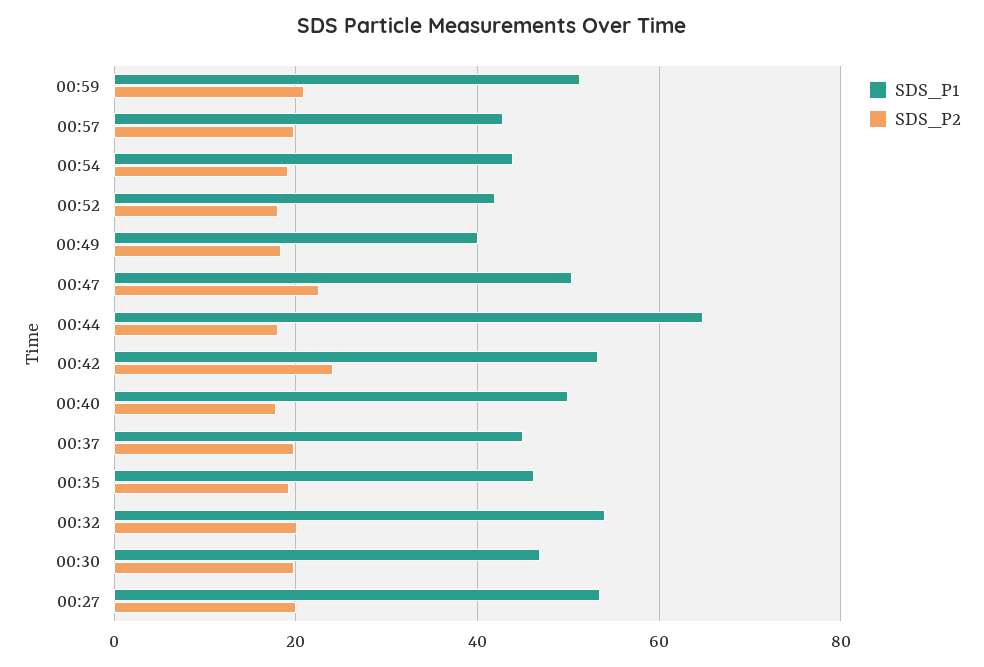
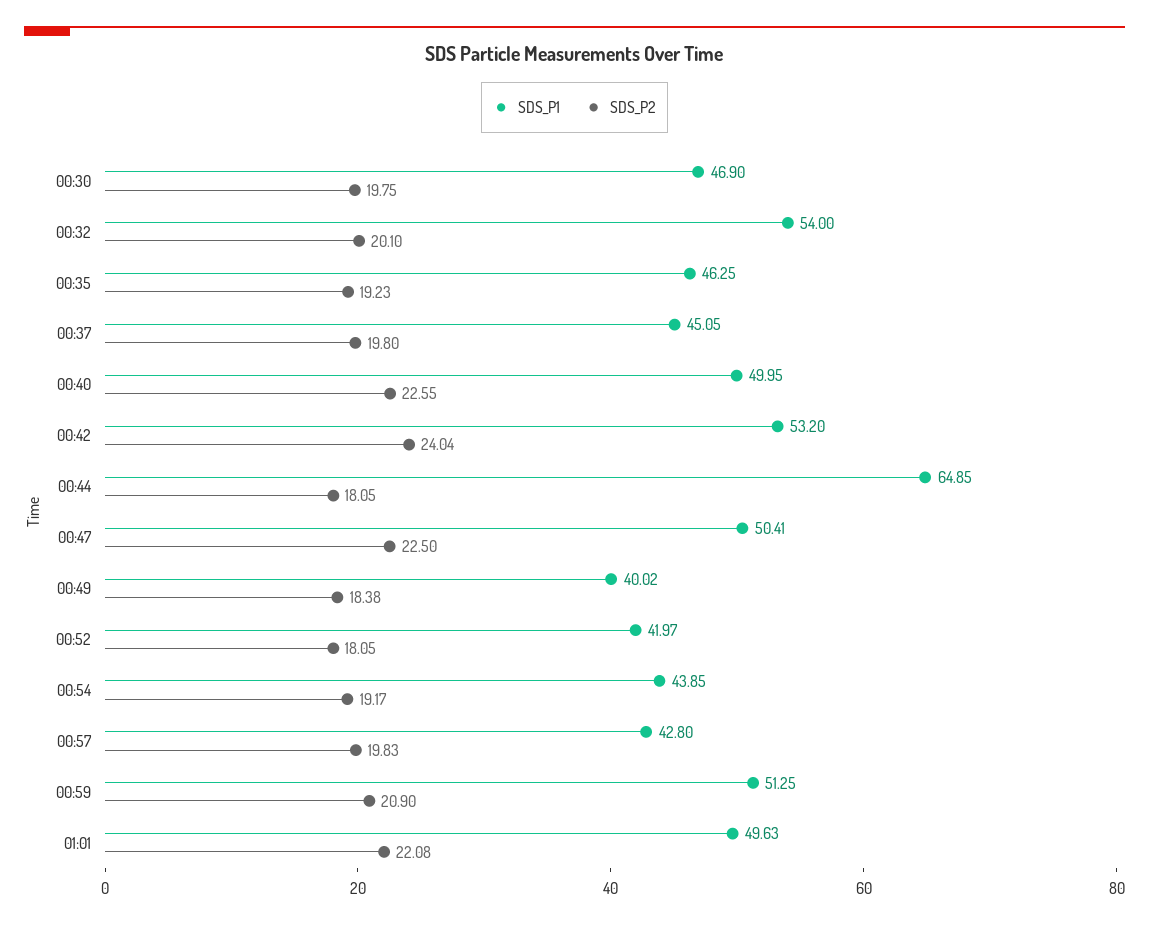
SDS_P2, 00:40: 18 -> 22.55
SDS_P1, 00:27: 54 -> none
SDS_P2, 00:27: 20 -> none
SDS_P1, 01:01: none -> 49.63
SDS_P2, 01:01: none -> 22.08

